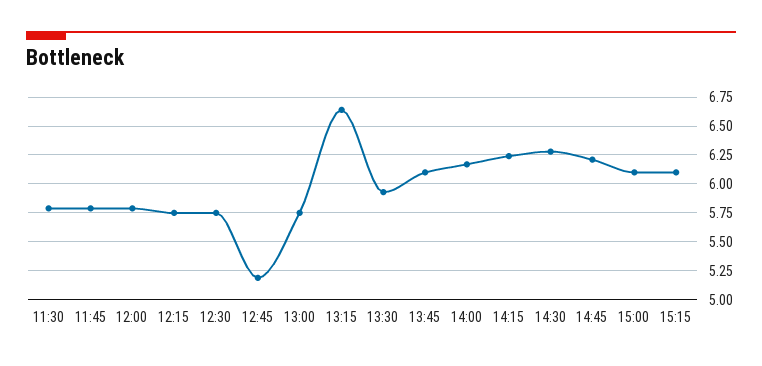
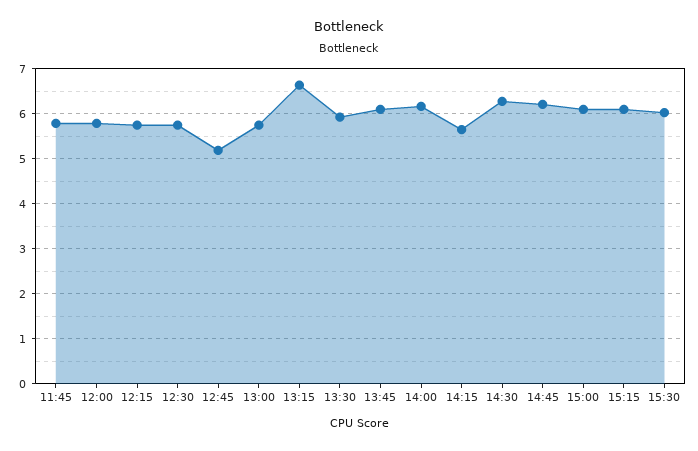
11:30: 5.75 -> none
14:15: 6.25 -> 5.6
15:30: none -> 6

